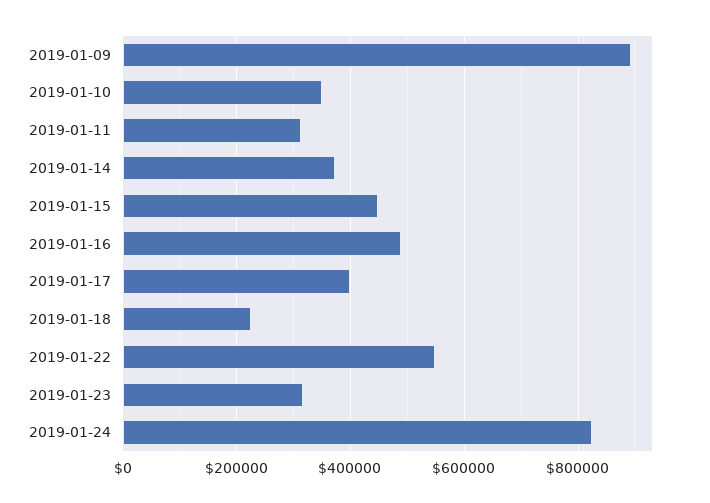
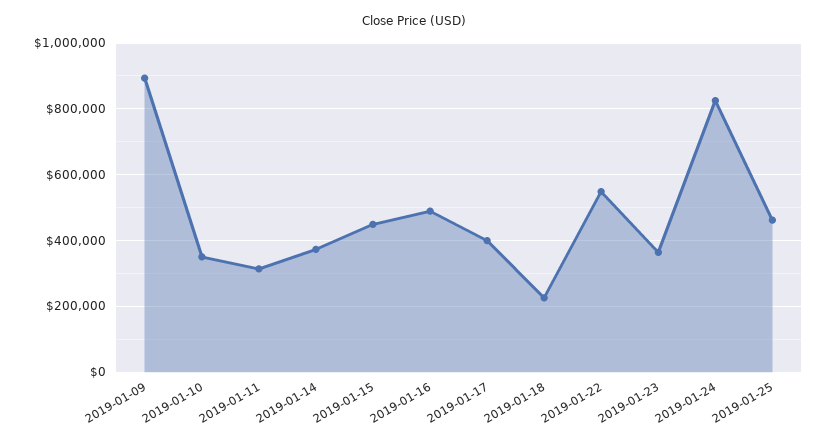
2019-01-23: 320000 -> 360000
2019-01-25: none -> 460000

